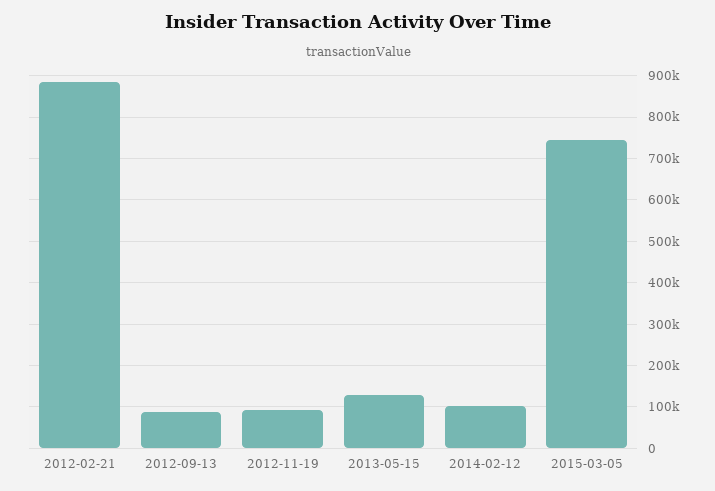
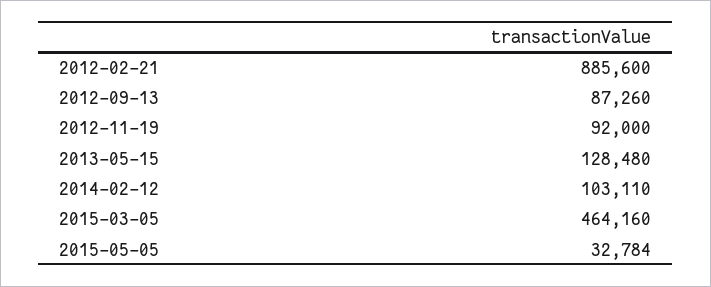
2015-03-05: 740000 -> 464160
2015-05-05: none -> 32784

